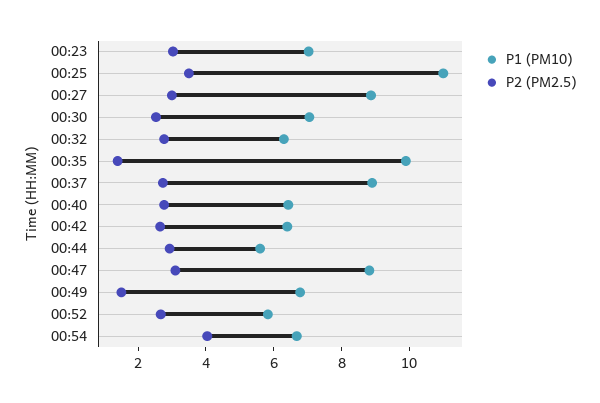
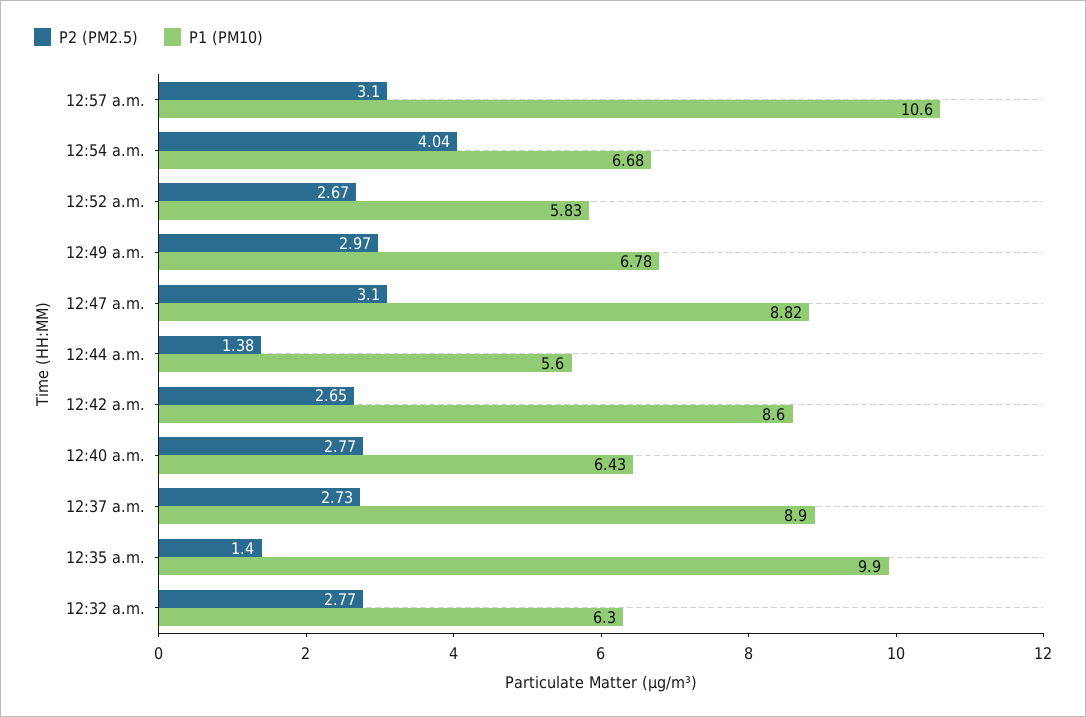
P1 (PM10), 00:23: 7 -> none
P2 (PM2.5), 00:23: 3 -> none
P1 (PM10), 00:25: 11 -> none
P2 (PM2.5), 00:25: 3.5 -> none
P1 (PM10), 00:27: 9 -> none
P2 (PM2.5), 00:27: 3 -> none
P1 (PM10), 00:30: 7 -> none
P2 (PM2.5), 00:30: 2.5 -> none
P1 (PM10), 00:42: 6.5 -> 8.6
P2 (PM2.5), 00:44: 3 -> 1.38
P2 (PM2.5), 00:49: 1.5 -> 2.97
P2 (PM2.5), 12:57 a.m.: none -> 3.1
P1 (PM10), 12:57 a.m.: none -> 10.6

